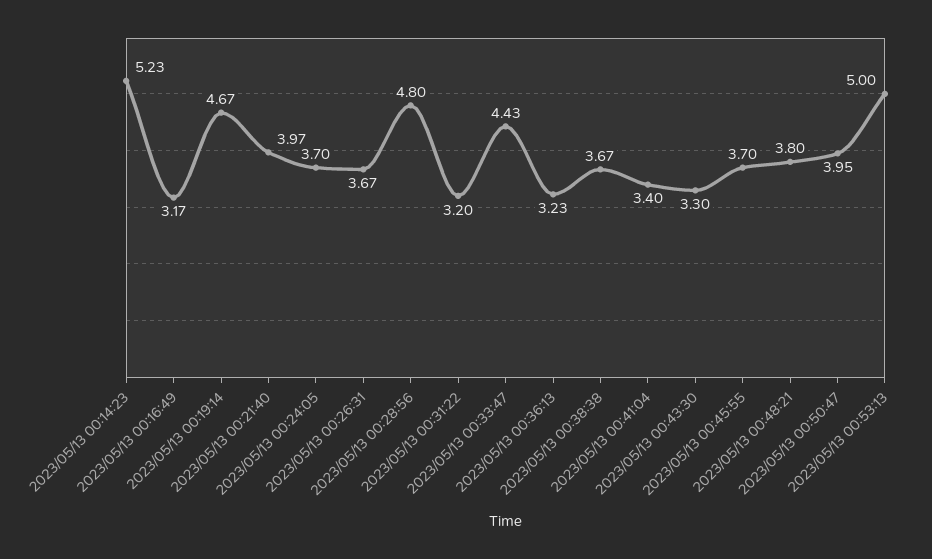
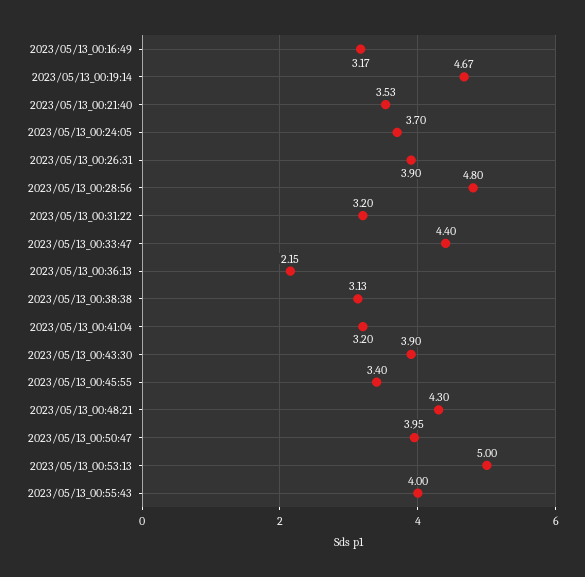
2023/05/13 00:14:23: 5.23 -> none
2023/05/13 00:21:40: 3.97 -> 3.53
2023/05/13 00:26:31: 3.67 -> 3.9
2023/05/13 00:33:47: 4.43 -> 4.4
2023/05/13 00:36:13: 3.23 -> 2.15
2023/05/13 00:38:38: 3.67 -> 3.13
2023/05/13 00:41:04: 3.4 -> 3.2
2023/05/13 00:43:30: 3.3 -> 3.9
2023/05/13 00:45:55: 3.7 -> 3.4
2023/05/13 00:48:21: 3.8 -> 4.3
2023/05/13_00:55:43: none -> 4

